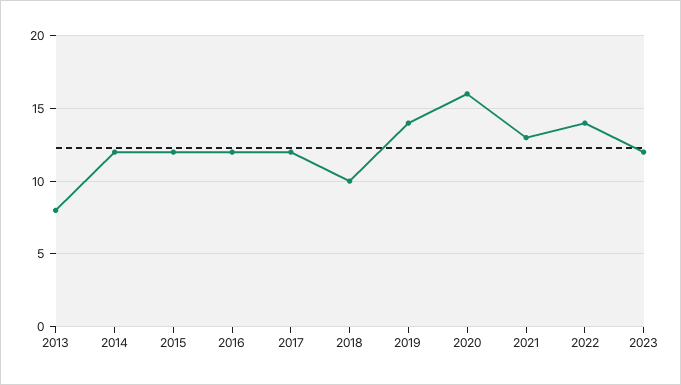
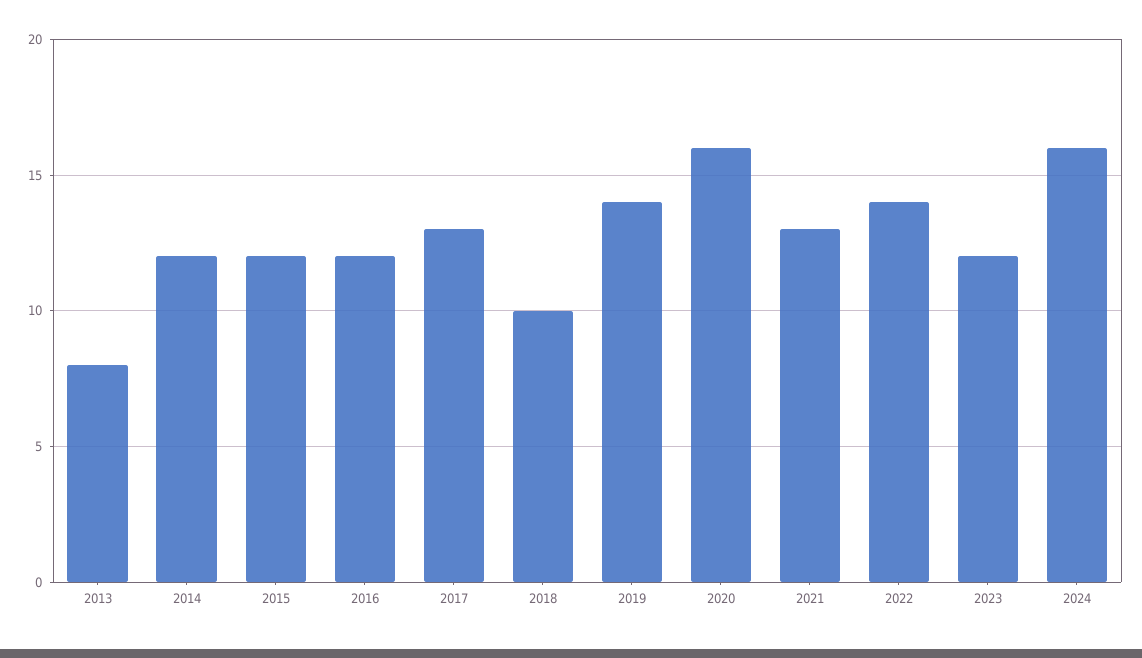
2017: 12 -> 13
2024: none -> 16

